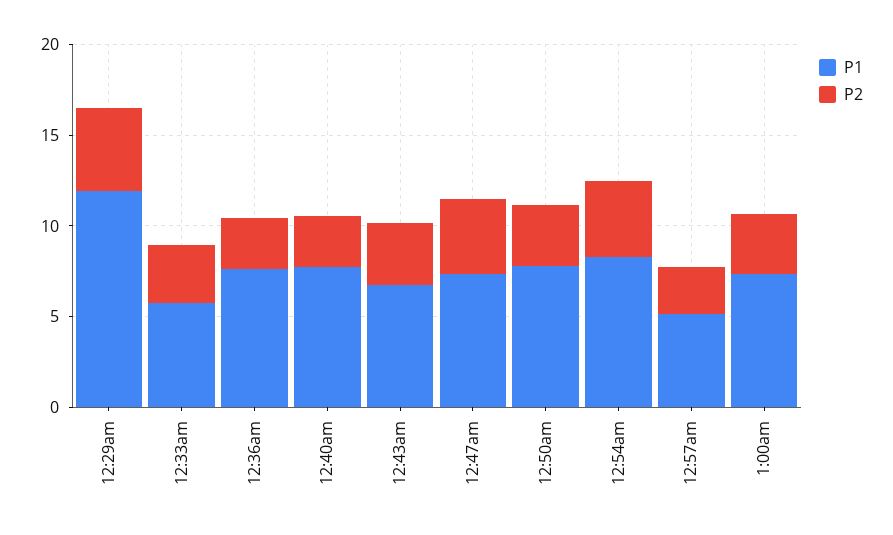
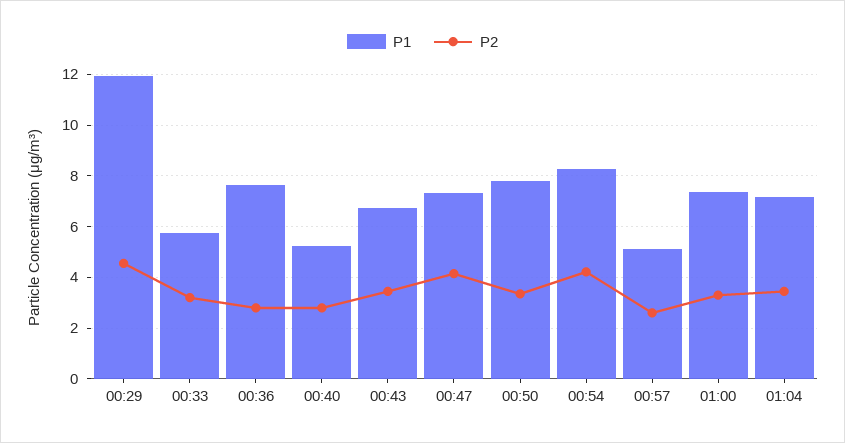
P1, 12:40am: 8 -> 5.25
P1, 01:04: none -> 7.25
P2, 01:04: none -> 3.5

